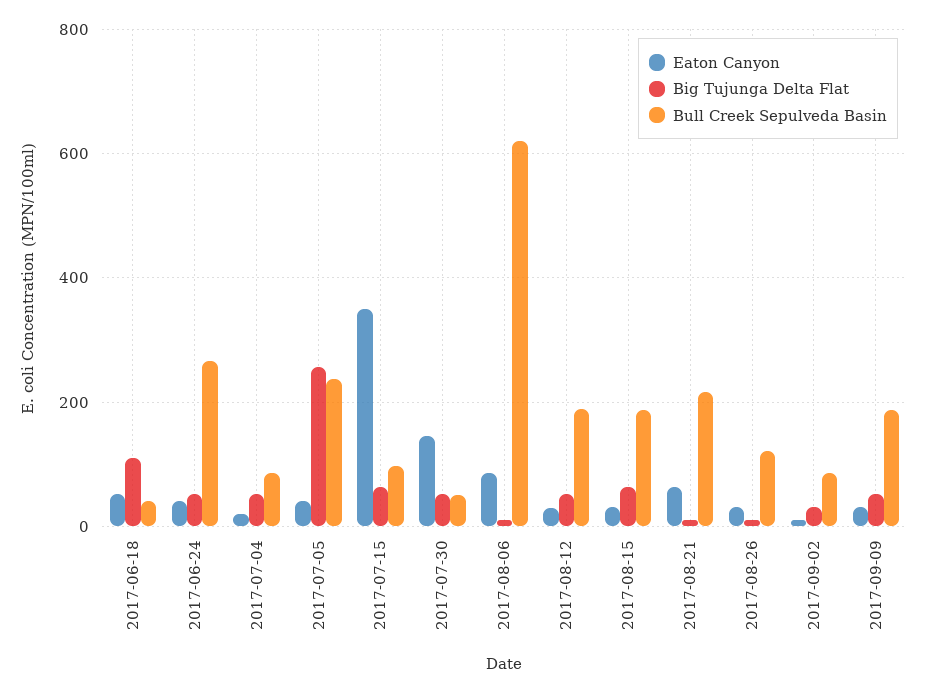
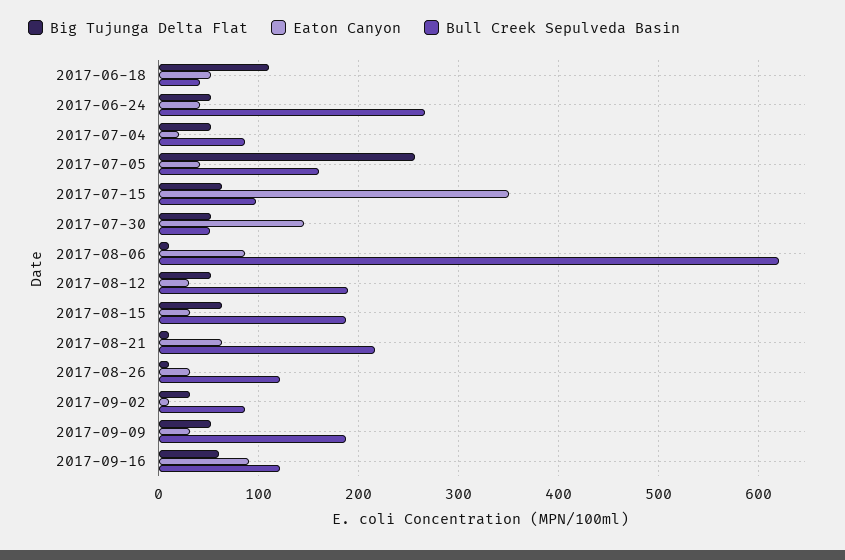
Bull Creek Sepulveda Basin, 2017-07-05: 240 -> 160
Big Tujunga Delta Flat, 2017-09-16: none -> 60
Eaton Canyon, 2017-09-16: none -> 90
Bull Creek Sepulveda Basin, 2017-09-16: none -> 120

